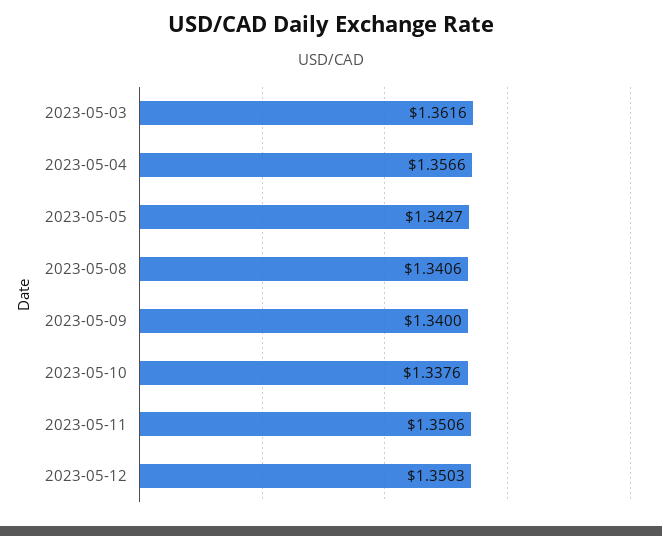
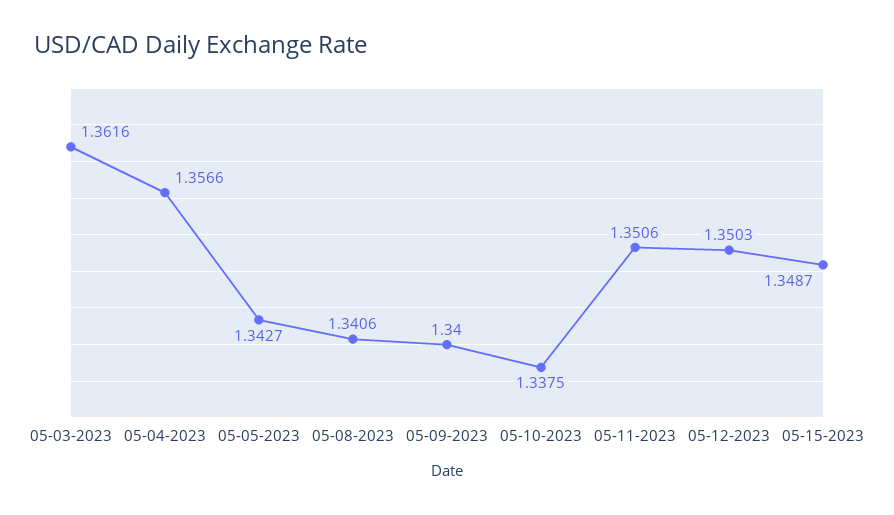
2023-05-10: 1.3376 -> 1.3375
05-15-2023: none -> 1.3487

